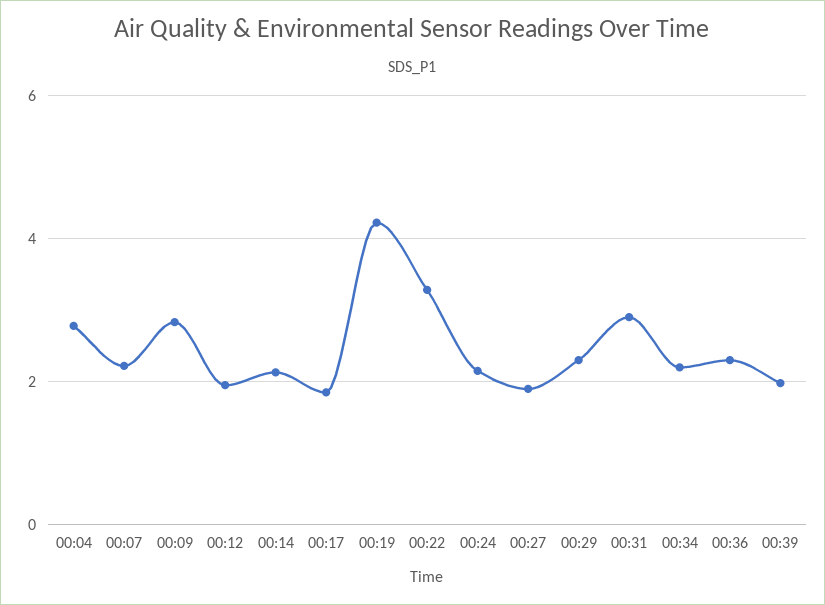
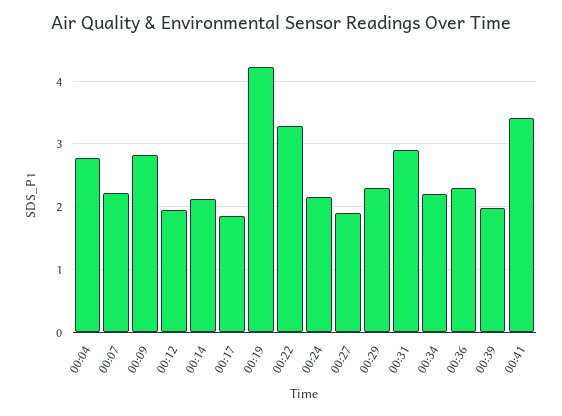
00:41: none -> 3.4

